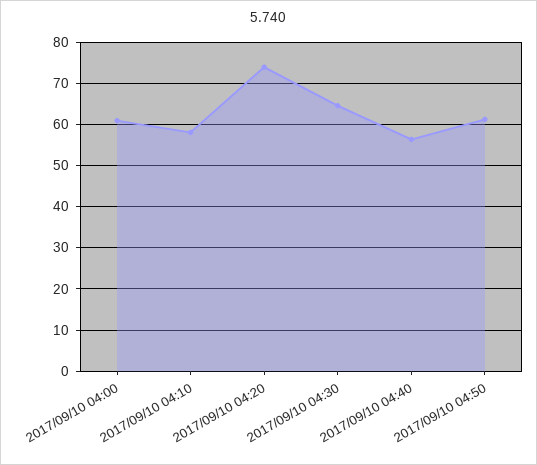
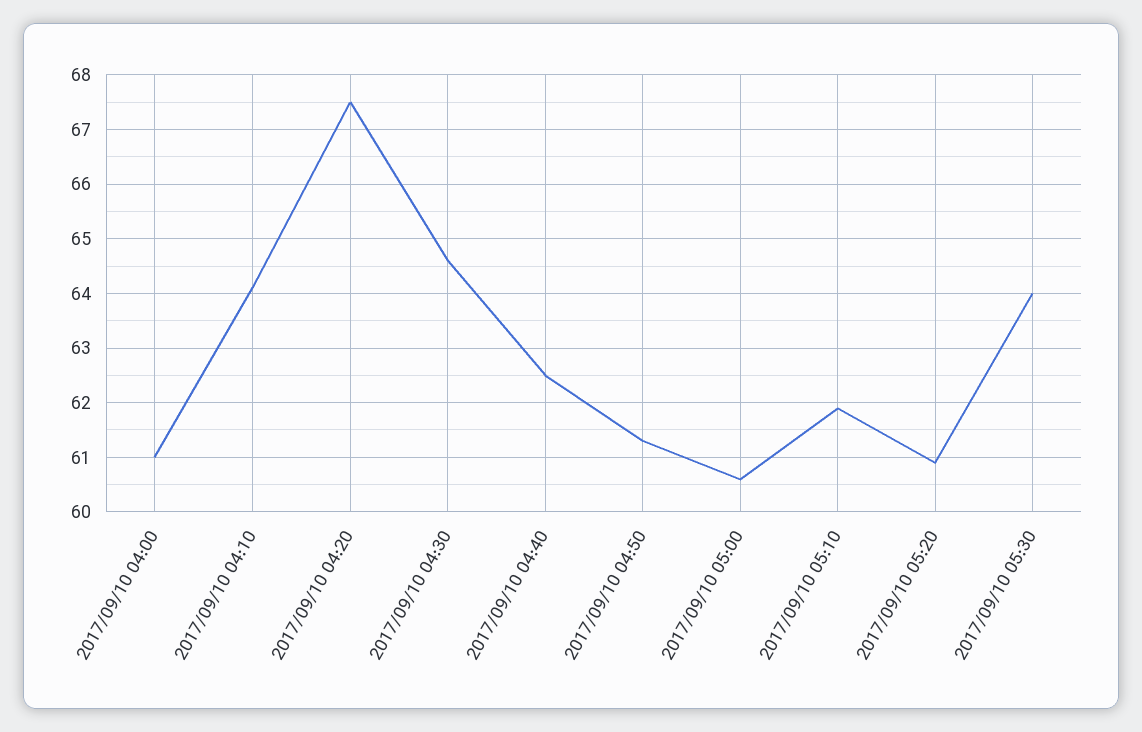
2017/09/10 04:10: 58 -> 64
2017/09/10 04:20: 74 -> 67.5
2017/09/10 04:40: 56 -> 62.5
2017/09/10 05:00: none -> 60.5
2017/09/10 05:10: none -> 62
2017/09/10 05:20: none -> 61
2017/09/10 05:30: none -> 64

